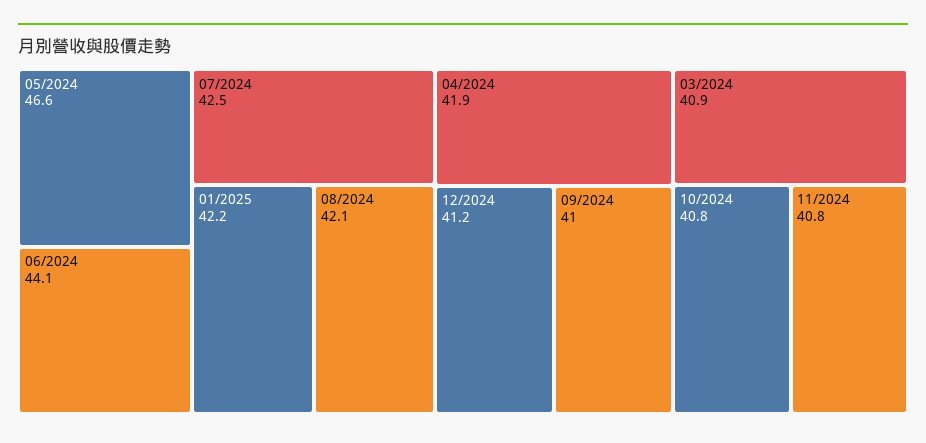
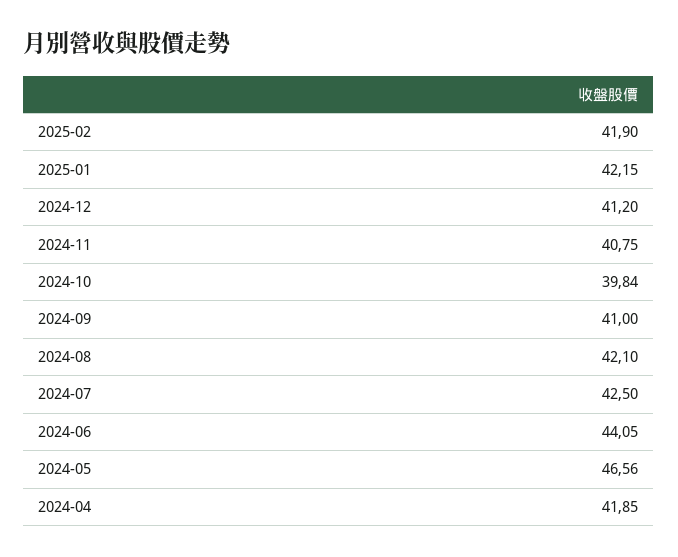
03/2024: 40.9 -> none
10/2024: 40.8 -> 39.84
2025-02: none -> 41.9

